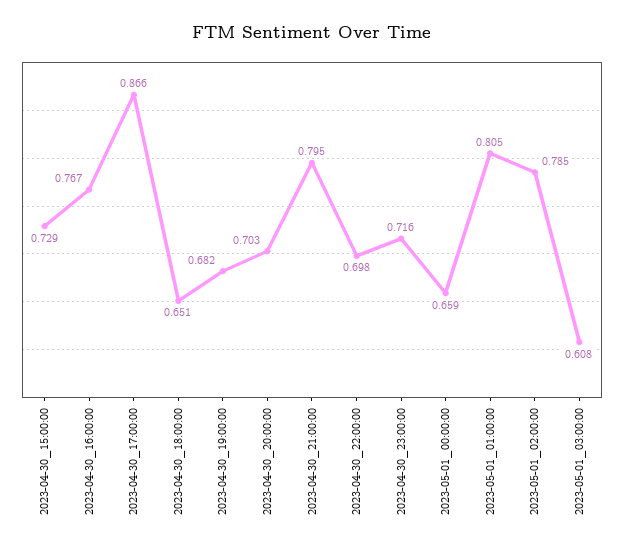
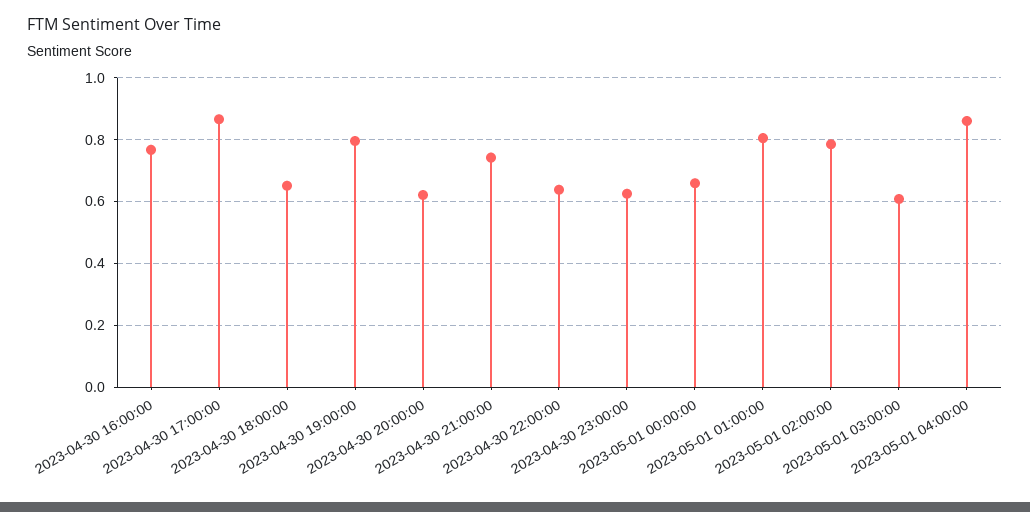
2023-04-30_15:00:00: 0.729 -> none
2023-04-30_19:00:00: 0.682 -> 0.8
2023-04-30_20:00:00: 0.703 -> 0.62
2023-04-30_21:00:00: 0.795 -> 0.74
2023-04-30_22:00:00: 0.698 -> 0.64
2023-04-30_23:00:00: 0.716 -> 0.62
2023-05-01 04:00:00: none -> 0.86

